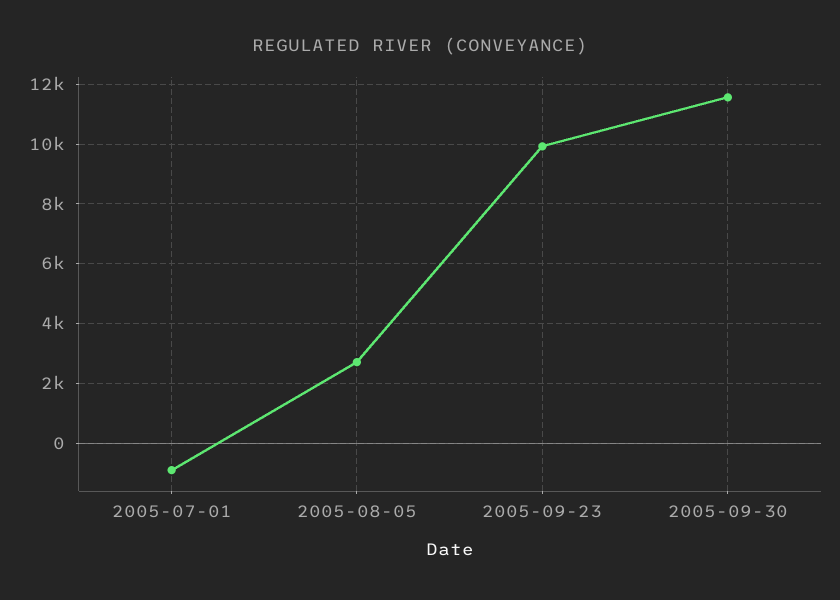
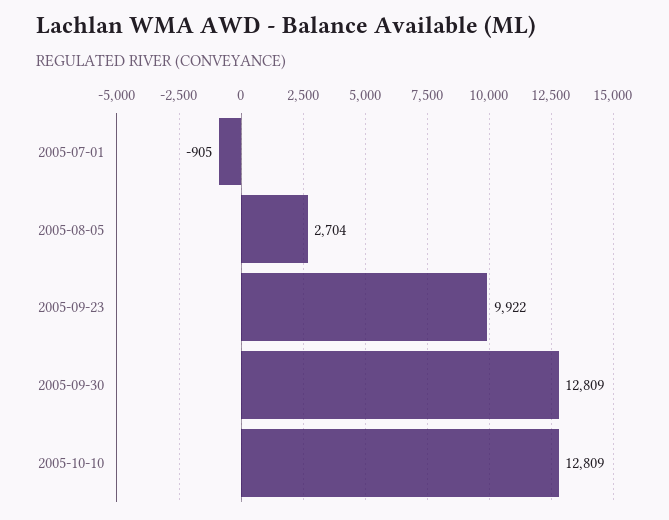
2005-09-30: 11500 -> 12809
2005-10-10: none -> 12809

